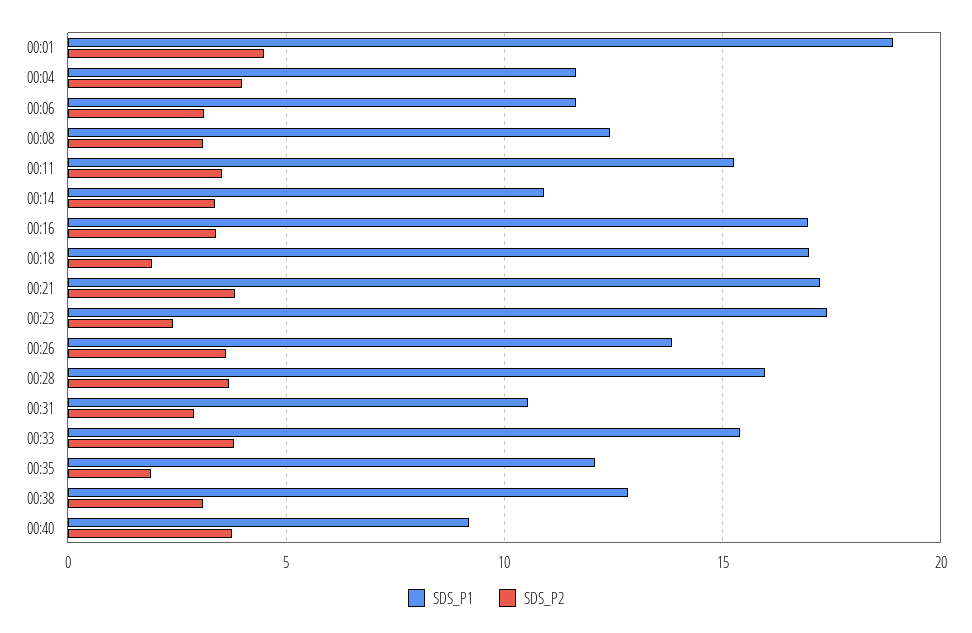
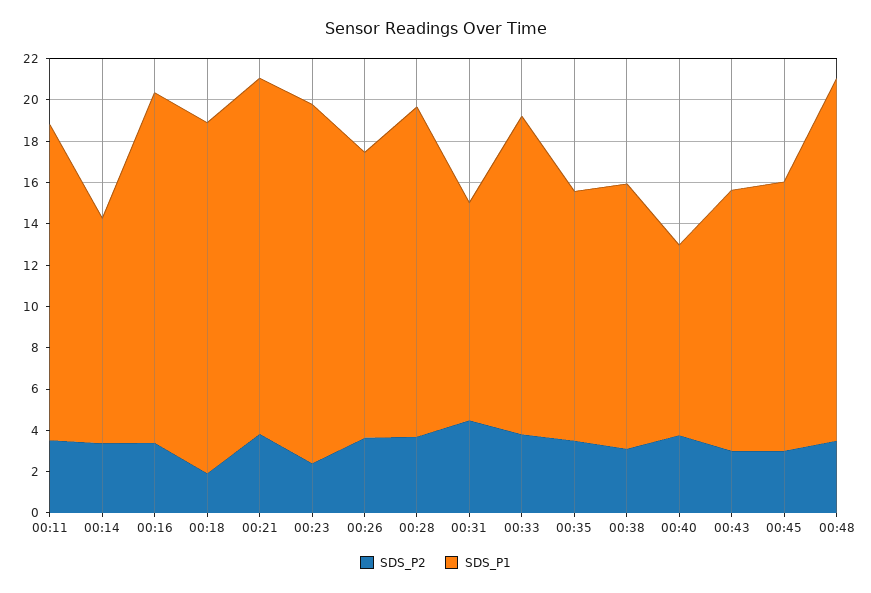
SDS_P1, 00:01: 19 -> none
SDS_P2, 00:01: 4.5 -> none
SDS_P1, 00:04: 11.5 -> none
SDS_P2, 00:04: 4 -> none
SDS_P1, 00:06: 11.5 -> none
SDS_P2, 00:06: 3 -> none
SDS_P1, 00:08: 12.5 -> none
SDS_P2, 00:08: 3 -> none
SDS_P2, 00:31: 3 -> 4.5
SDS_P2, 00:35: 2 -> 3.5
SDS_P2, 00:43: none -> 3
SDS_P1, 00:43: none -> 12.5
SDS_P2, 00:45: none -> 3
SDS_P1, 00:45: none -> 13
SDS_P2, 00:48: none -> 3.5
SDS_P1, 00:48: none -> 17.5

